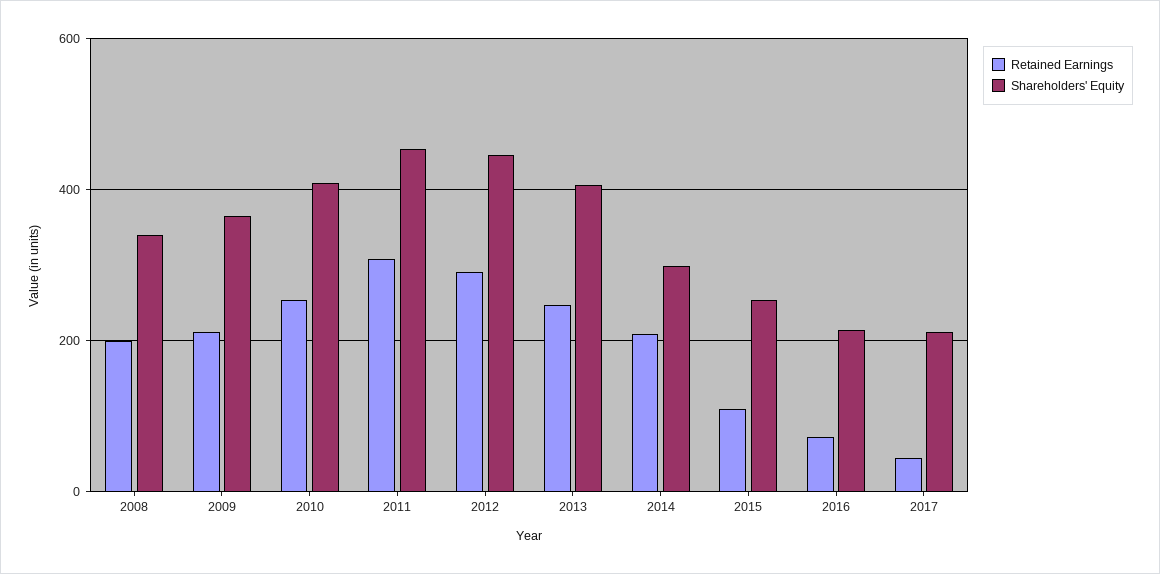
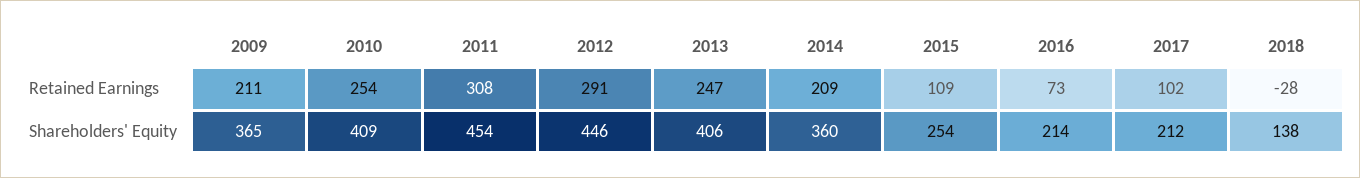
Retained Earnings, 2008: 200 -> none
Shareholders' Equity, 2008: 340 -> none
Shareholders' Equity, 2014: 300 -> 360
Retained Earnings, 2017: 40 -> 102
Retained Earnings, 2018: none -> -28
Shareholders' Equity, 2018: none -> 138

